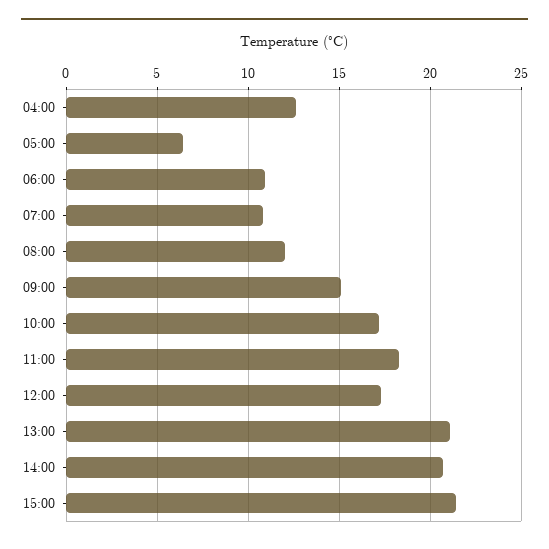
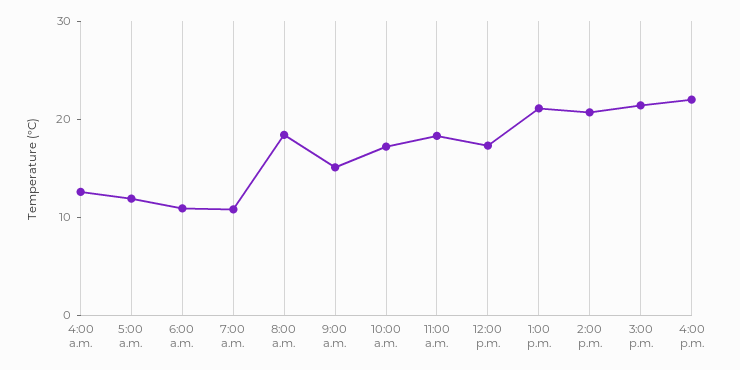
05:00: 6.5 -> 12
08:00: 12 -> 18
4:00 p.m.: none -> 22

